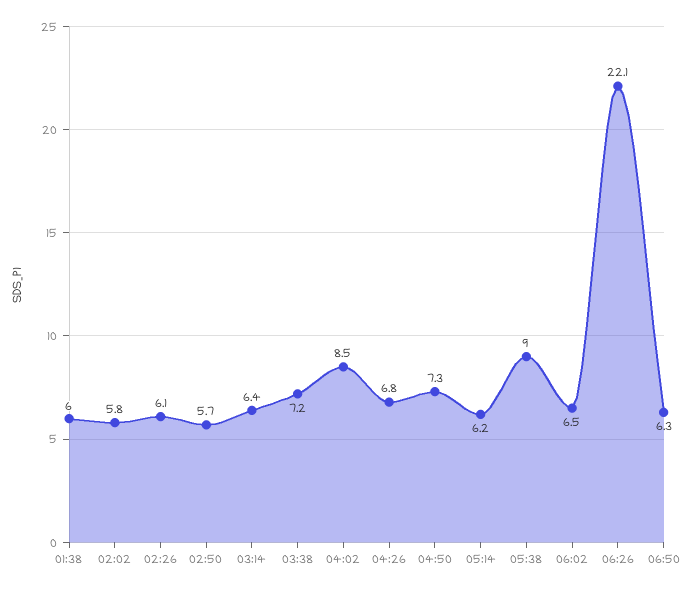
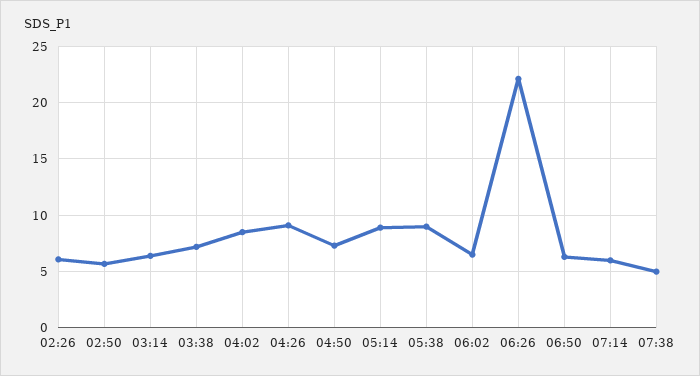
01:38: 6 -> none
02:02: 5.8 -> none
04:26: 6.8 -> 9
05:14: 6.2 -> 9
07:14: none -> 6
07:38: none -> 5

